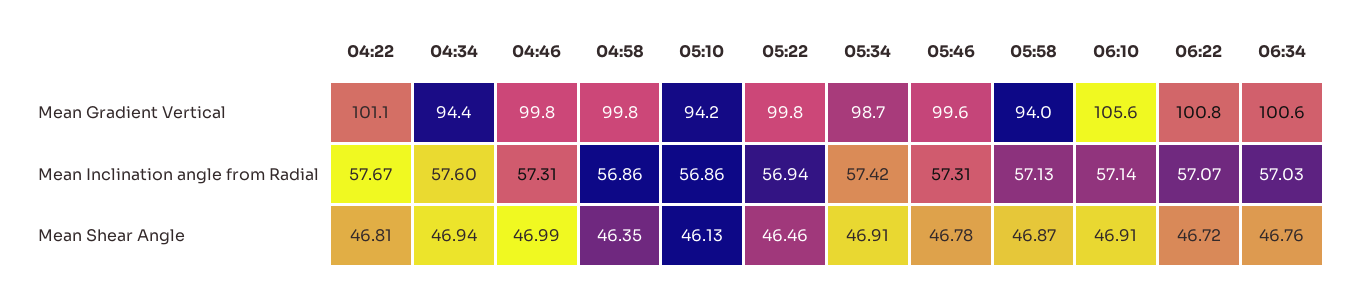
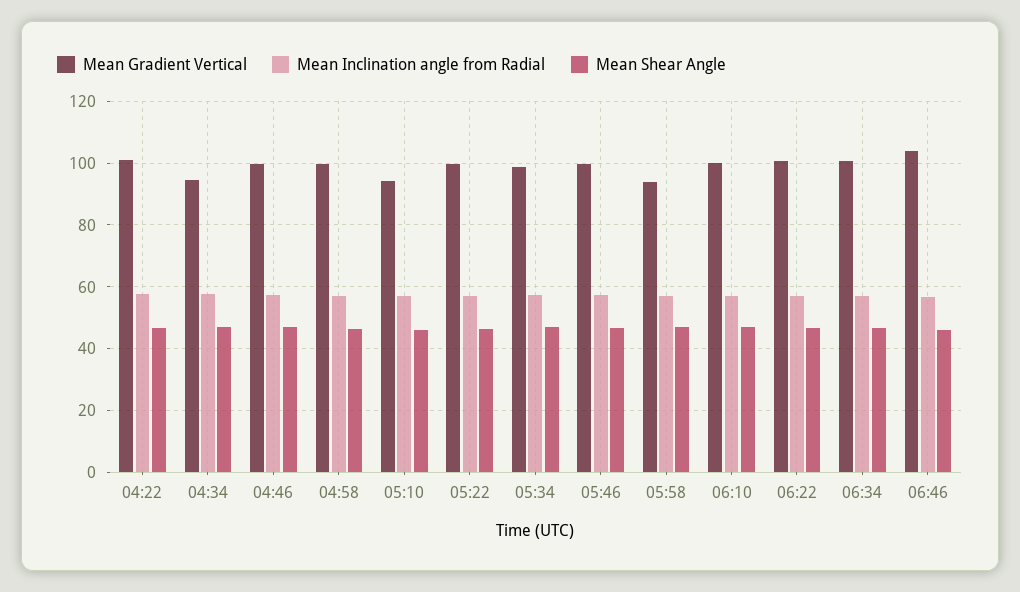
Mean Gradient Vertical, 06:10: 105.6 -> 100
Mean Gradient Vertical, 06:46: none -> 104
Mean Inclination angle from Radial, 06:46: none -> 56
Mean Shear Angle, 06:46: none -> 46

